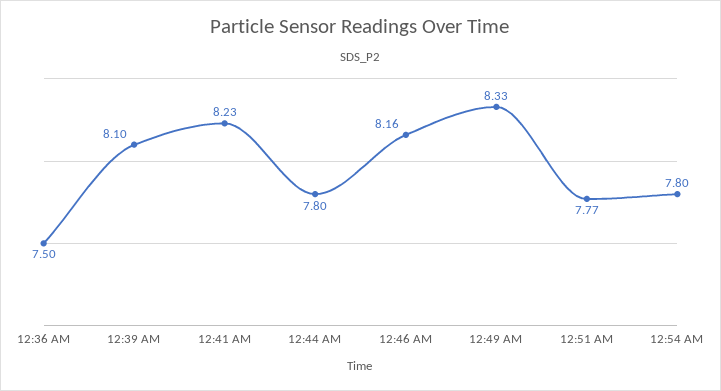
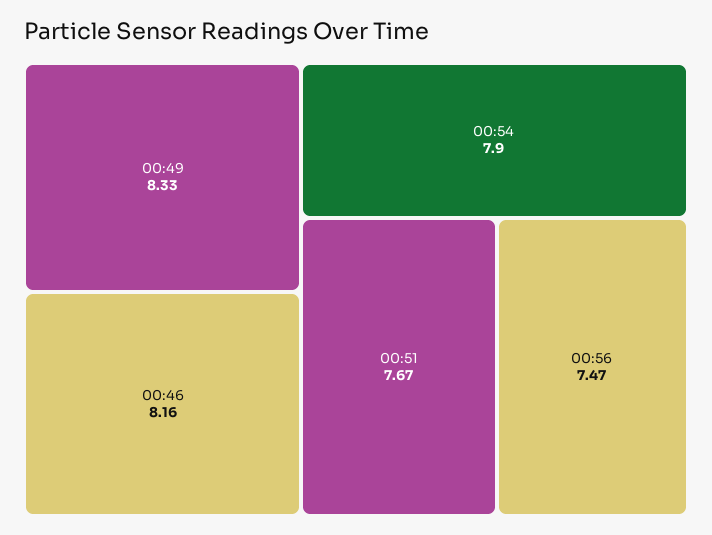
12:36 AM: 7.5 -> none
12:39 AM: 8.1 -> none
12:41 AM: 8.23 -> none
12:44 AM: 7.8 -> none
12:51 AM: 7.77 -> 7.67
12:54 AM: 7.8 -> 7.9
00:56: none -> 7.47

